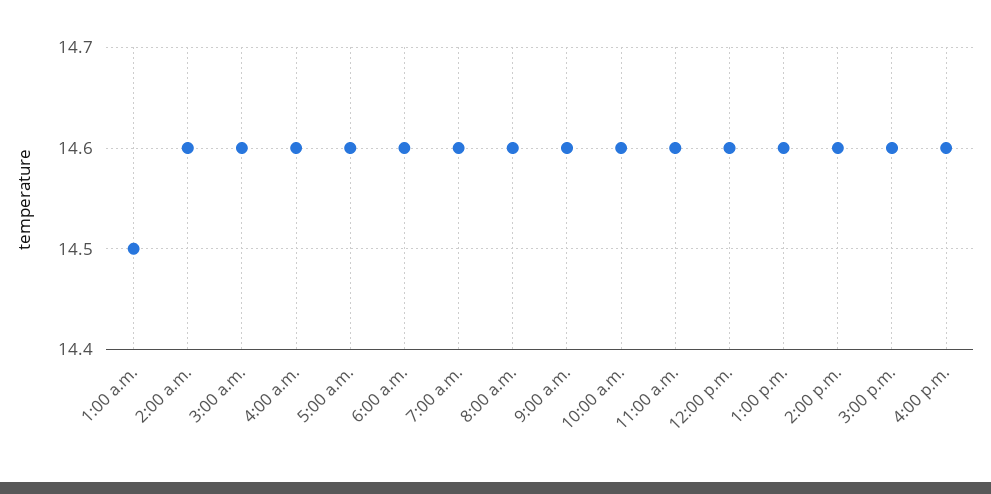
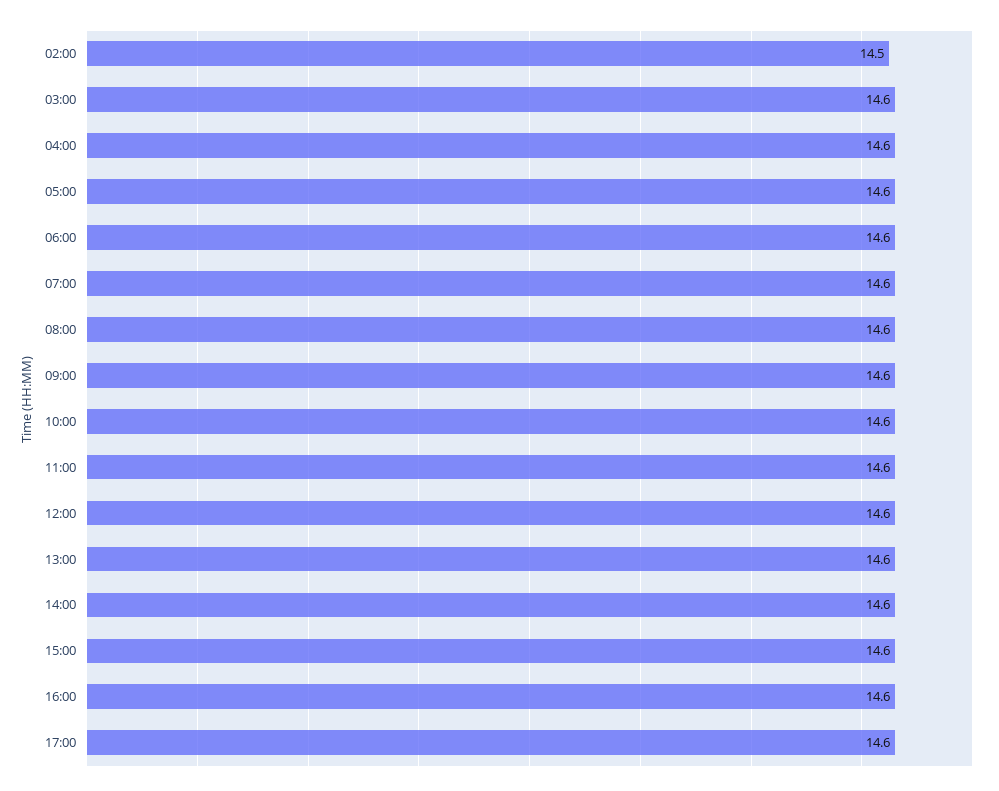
1:00 a.m.: 14.5 -> none
2:00 a.m.: 14.6 -> 14.5
17:00: none -> 14.6

